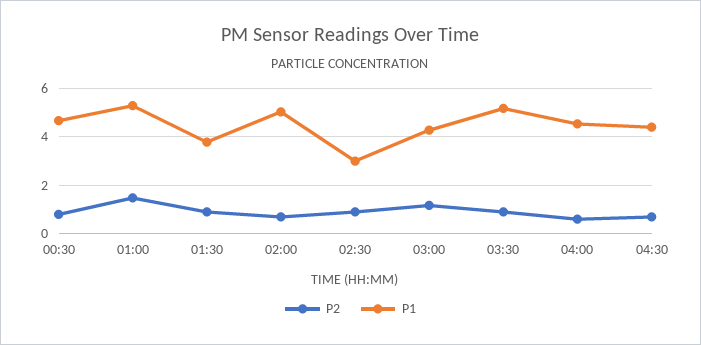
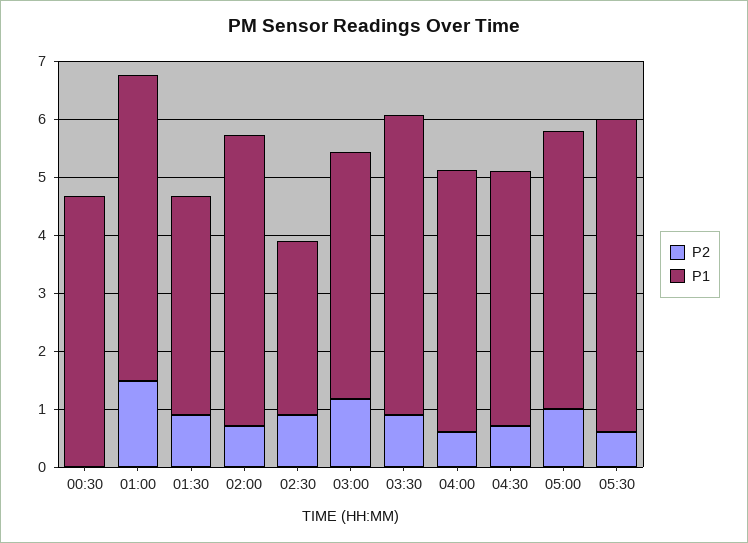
P2, 00:30: 0.75 -> 0
P2, 05:00: none -> 1
P1, 05:00: none -> 4.8
P2, 05:30: none -> 0.6
P1, 05:30: none -> 5.4

